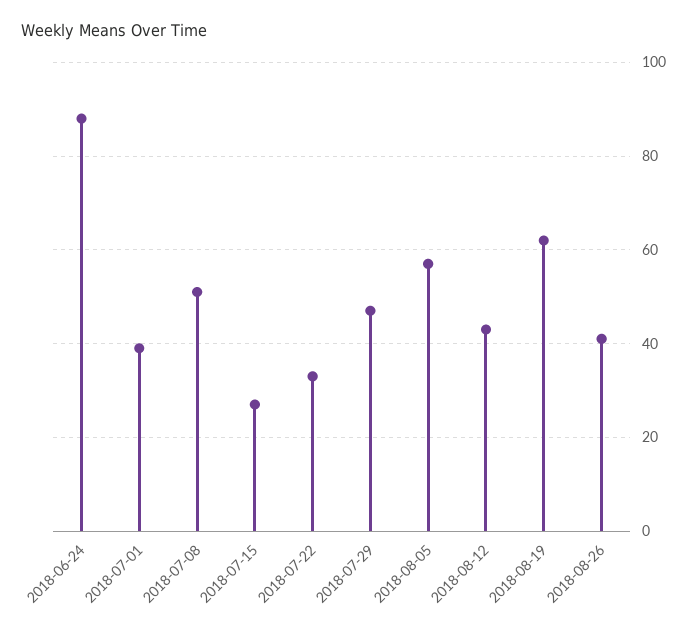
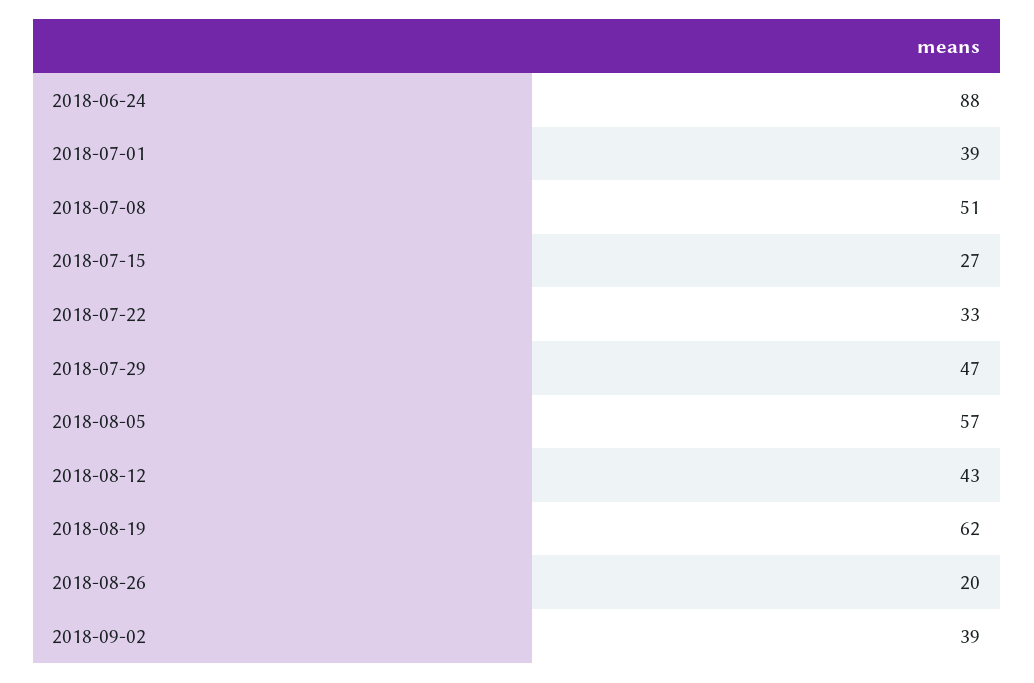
2018-08-26: 40 -> 20
2018-09-02: none -> 39

